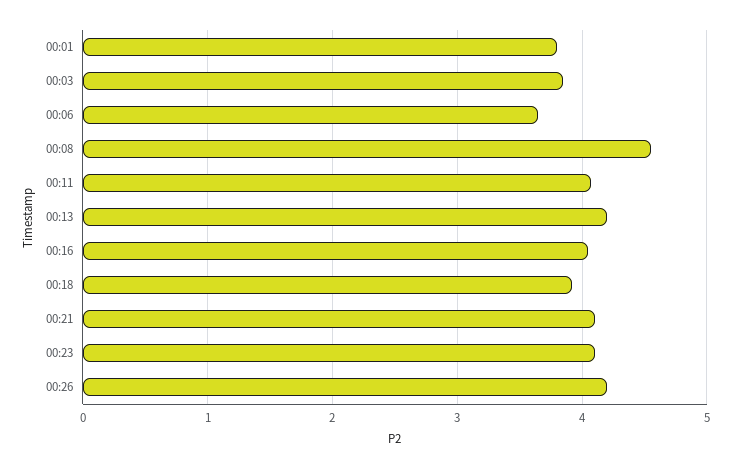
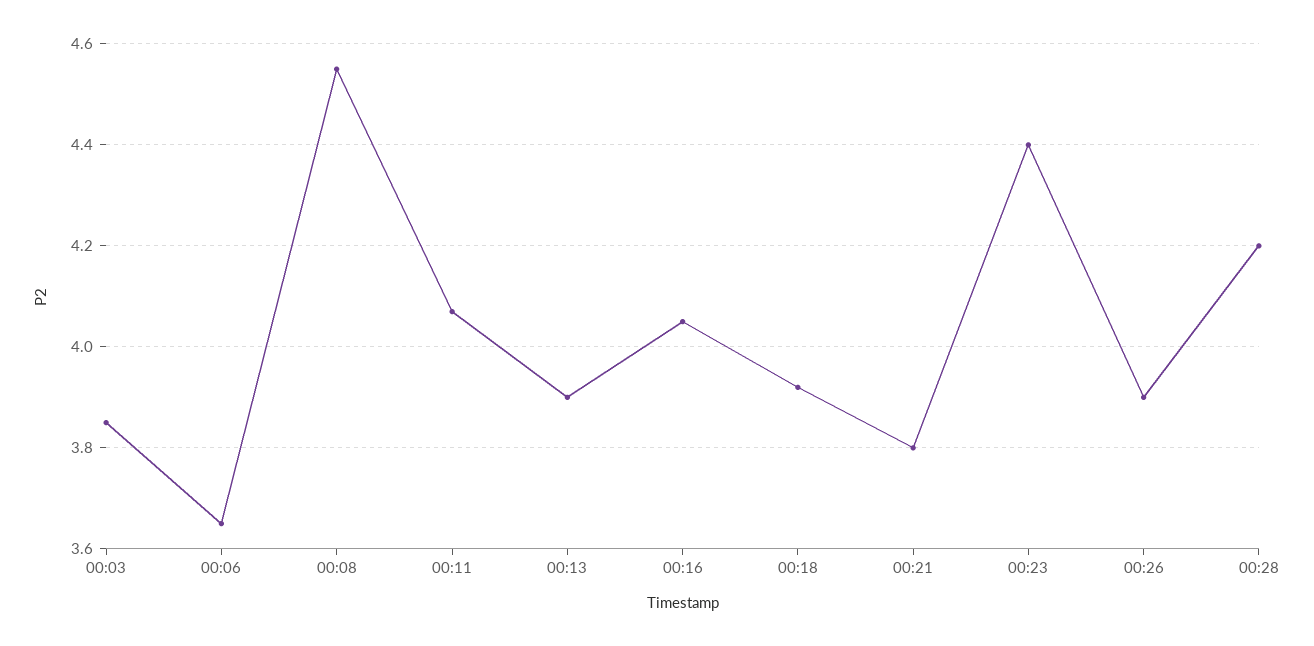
00:01: 3.8 -> none
00:13: 4.2 -> 3.9
00:21: 4.1 -> 3.8
00:23: 4.1 -> 4.4
00:26: 4.2 -> 3.9
00:28: none -> 4.2

